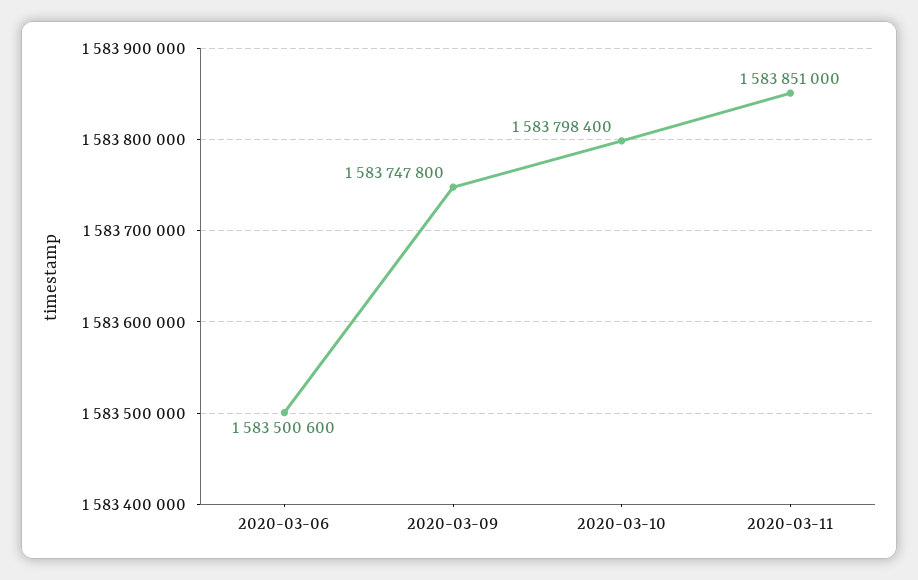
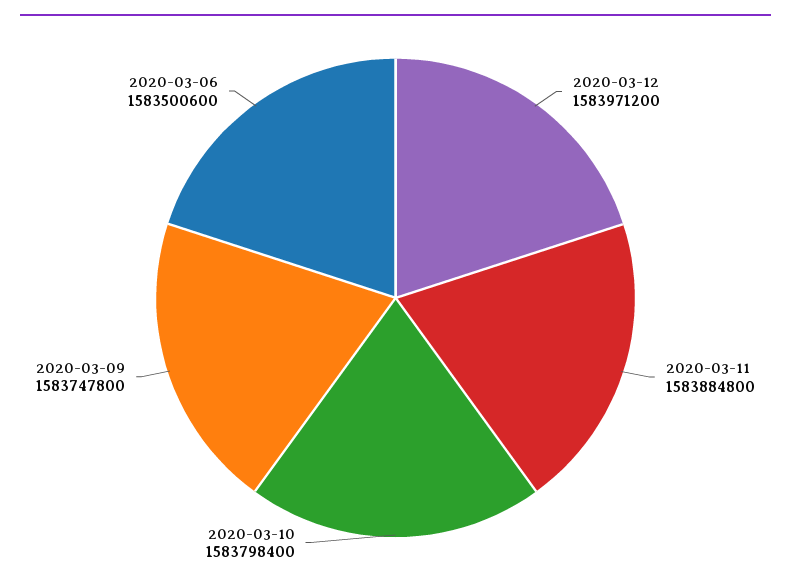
2020-03-11: 1583851000 -> 1583884800
2020-03-12: none -> 1583971200

